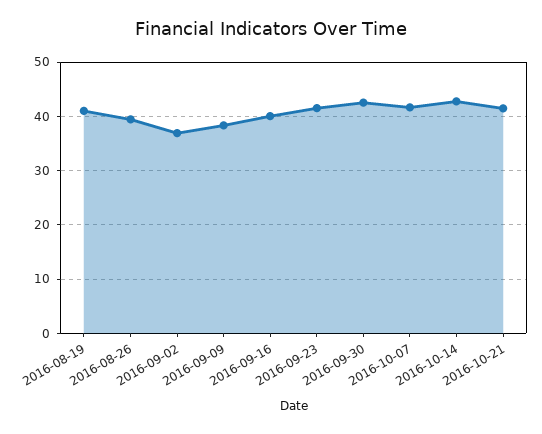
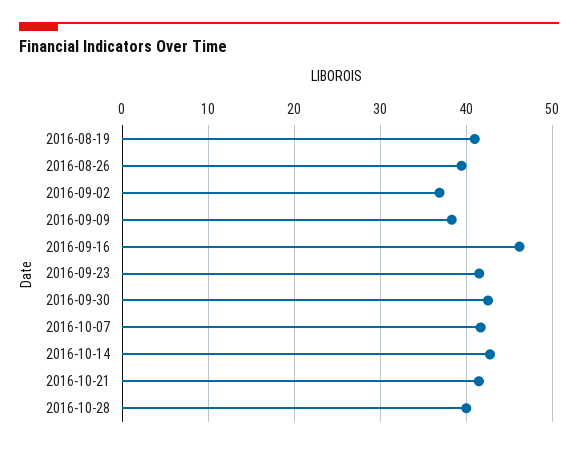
2016-09-16: 40 -> 46
2016-10-28: none -> 40

